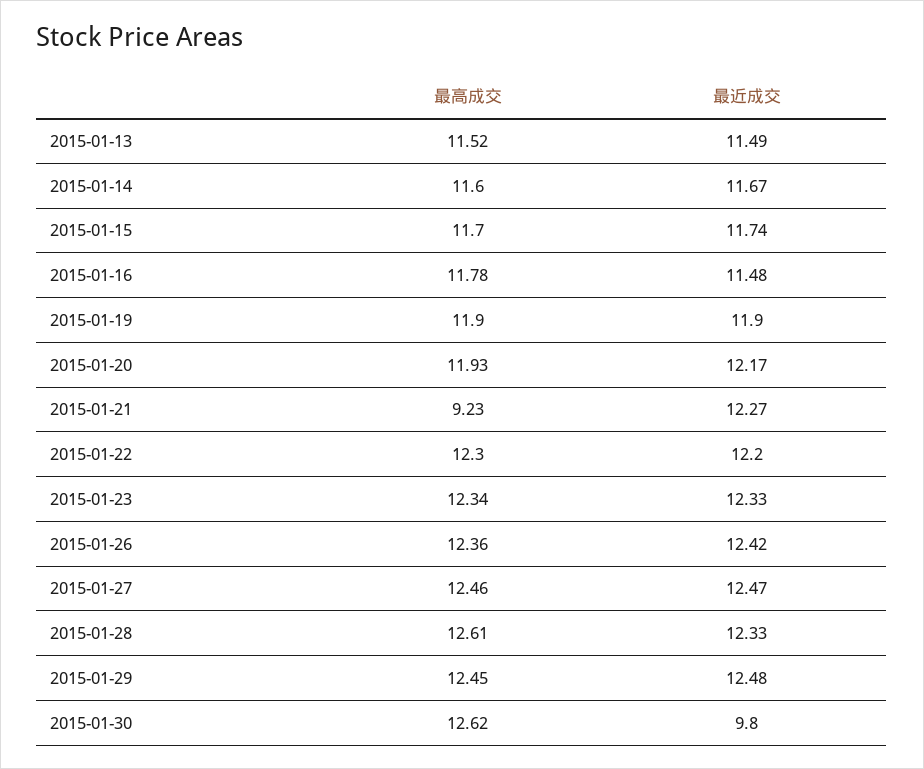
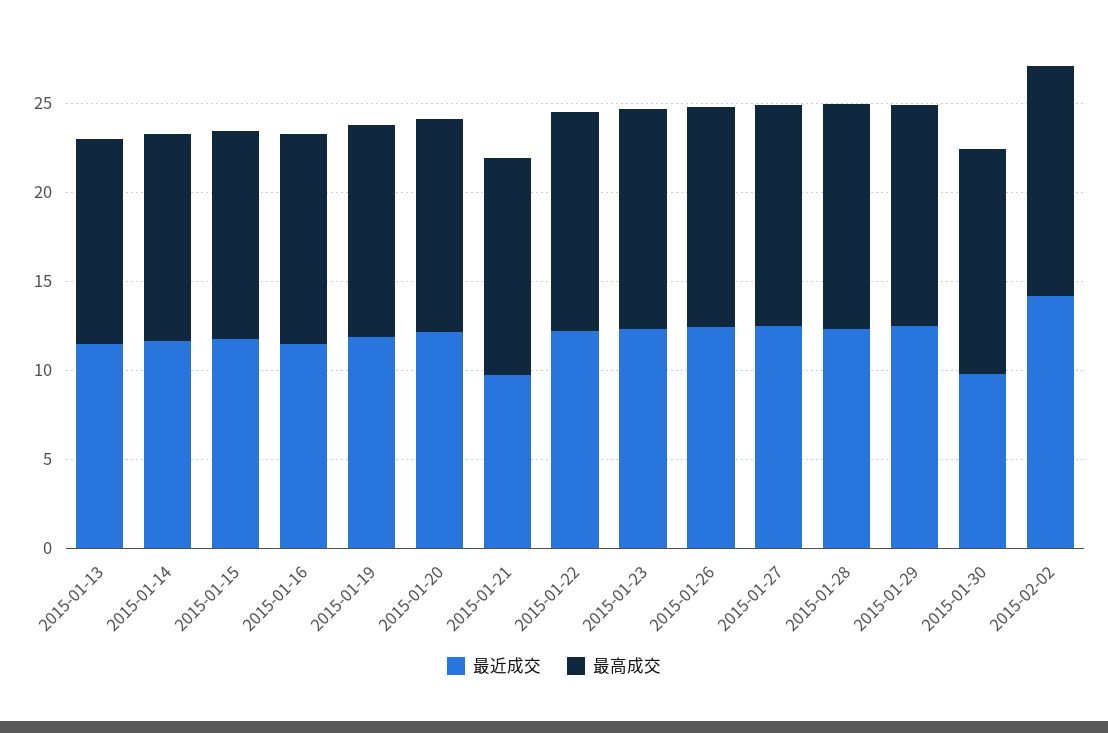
最高成交, 2015-01-21: 9.23 -> 12
最近成交, 2015-01-21: 12.27 -> 10
最近成交, 2015-02-02: none -> 14
最高成交, 2015-02-02: none -> 13

